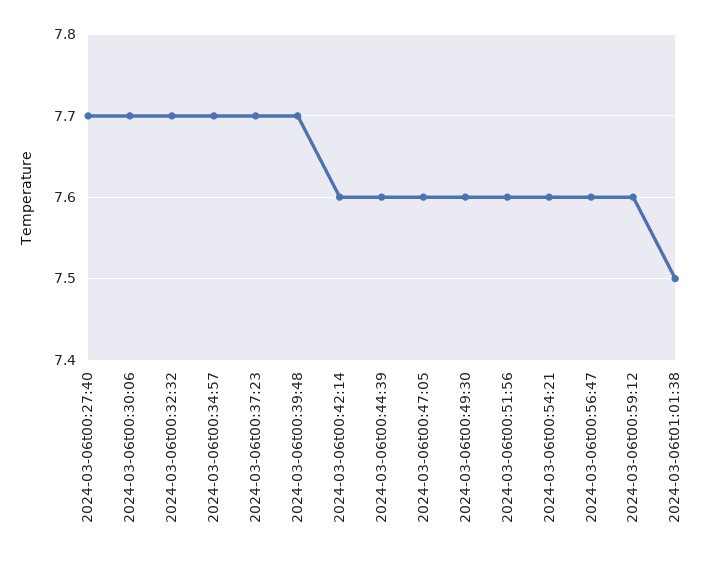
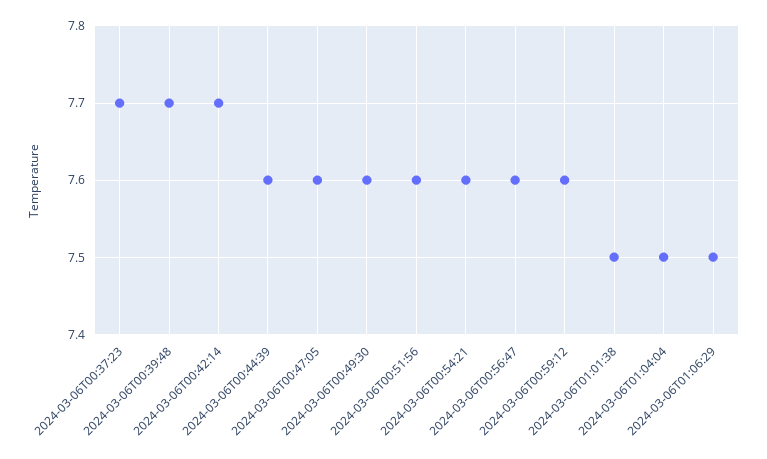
2024-03-06t00:27:40: 7.7 -> none
2024-03-06t00:30:06: 7.7 -> none
2024-03-06t00:32:32: 7.7 -> none
2024-03-06t00:34:57: 7.7 -> none
2024-03-06t00:42:14: 7.6 -> 7.7
2024-03-06T01:04:04: none -> 7.5
2024-03-06T01:06:29: none -> 7.5

